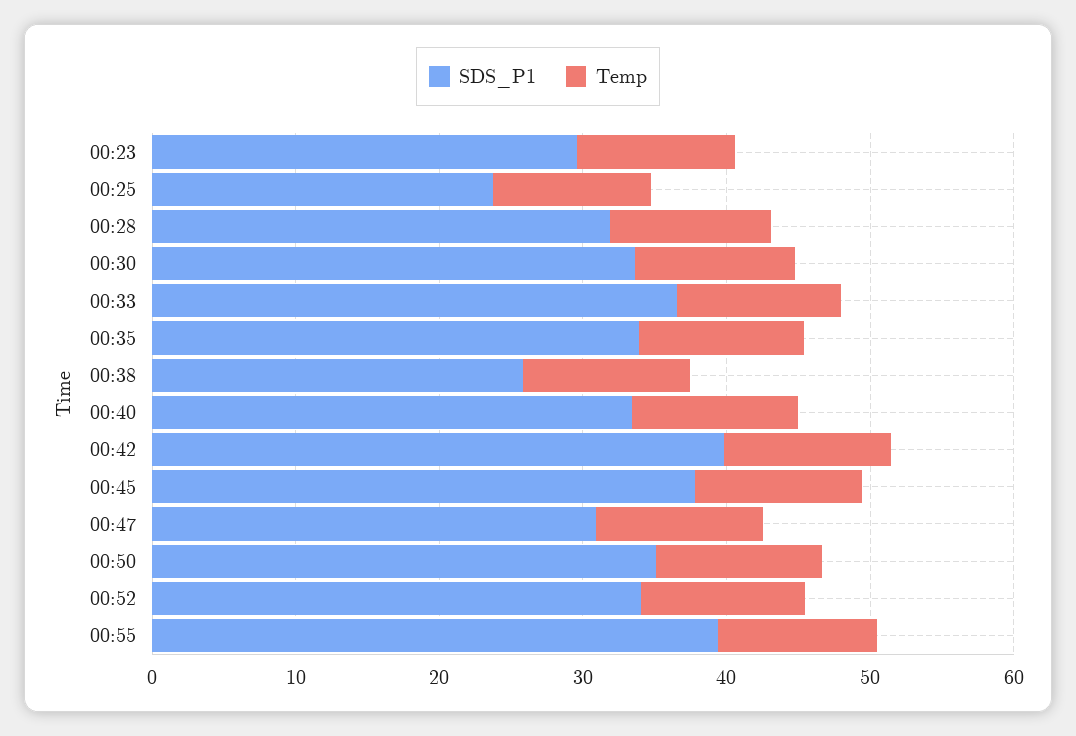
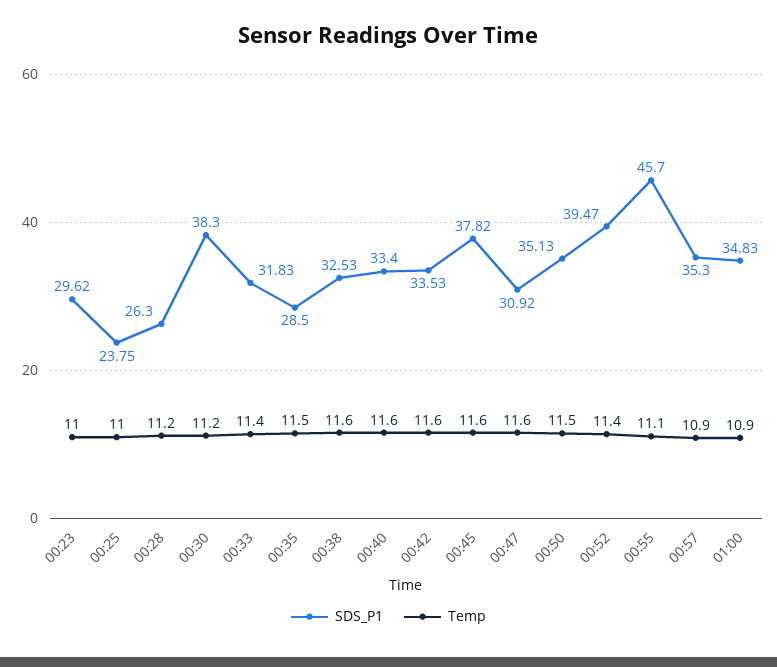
SDS_P1, 00:28: 32 -> 26.3
SDS_P1, 00:30: 34 -> 38.3
SDS_P1, 00:33: 36 -> 31.83
SDS_P1, 00:35: 34 -> 28.5
SDS_P1, 00:38: 26 -> 32.53
SDS_P1, 00:42: 40 -> 33.53
SDS_P1, 00:52: 34 -> 39.47
SDS_P1, 00:55: 40 -> 45.7
SDS_P1, 00:57: none -> 35.3
Temp, 00:57: none -> 10.9
SDS_P1, 01:00: none -> 34.83
Temp, 01:00: none -> 10.9

